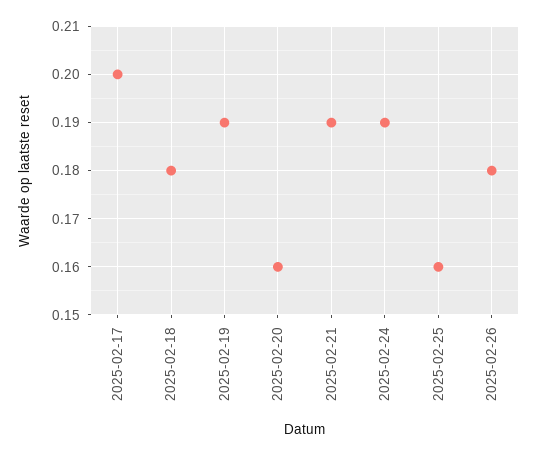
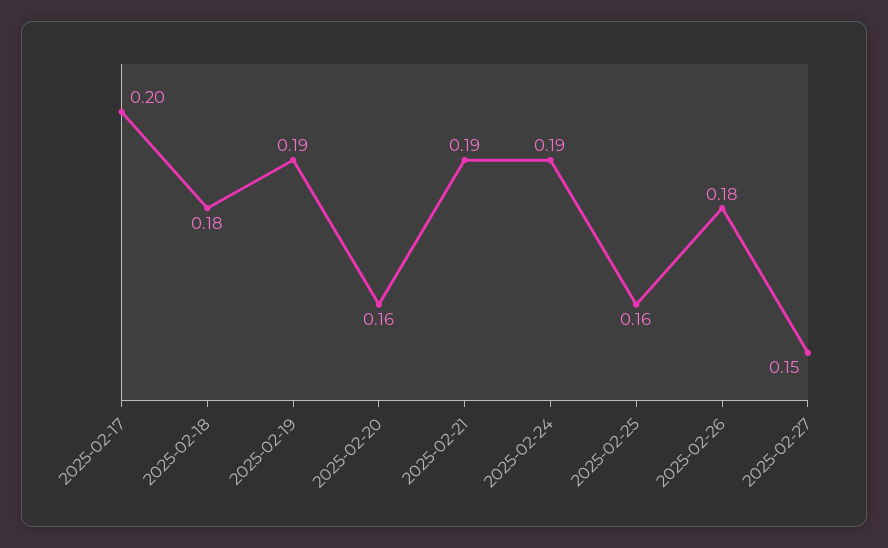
2025-02-27: none -> 0.15

